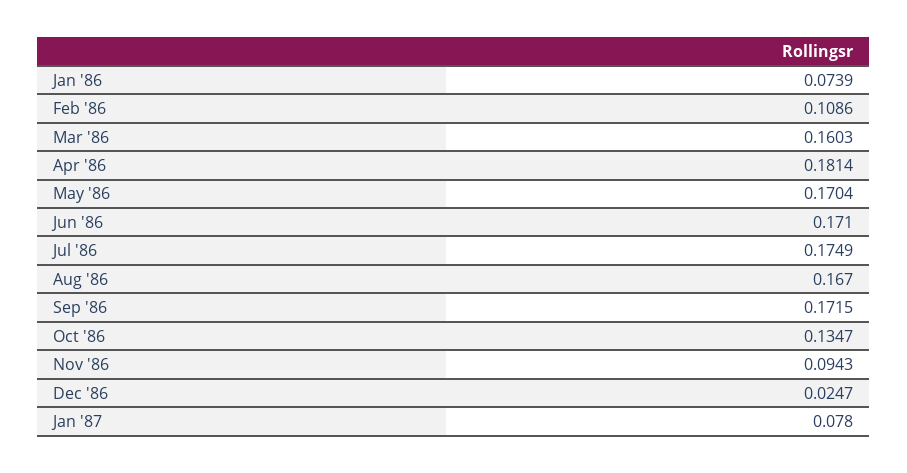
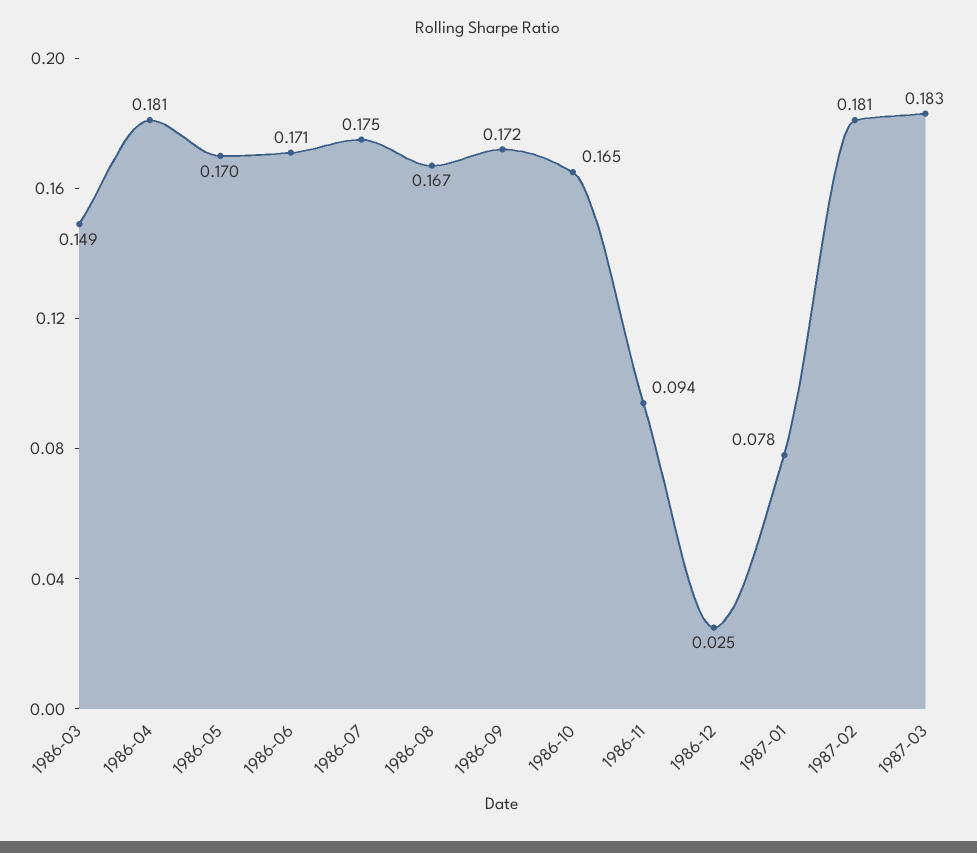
Jan '86: 0.0739 -> none
Feb '86: 0.1086 -> none
Mar '86: 0.1603 -> 0.149
Oct '86: 0.1347 -> 0.165
1987-02: none -> 0.181
1987-03: none -> 0.183

